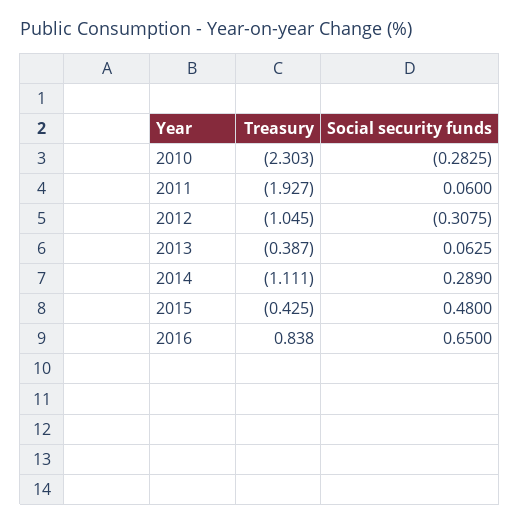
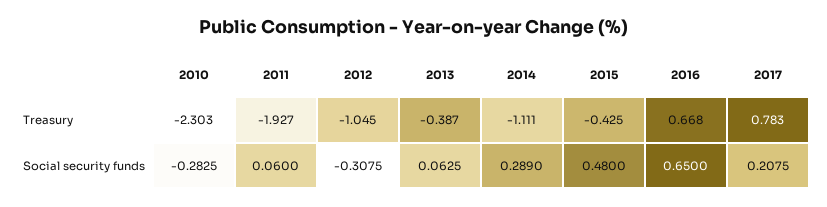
Treasury, 2016: 0.838 -> 0.668
Treasury, 2017: none -> 0.783
Social security funds, 2017: none -> 0.2075

